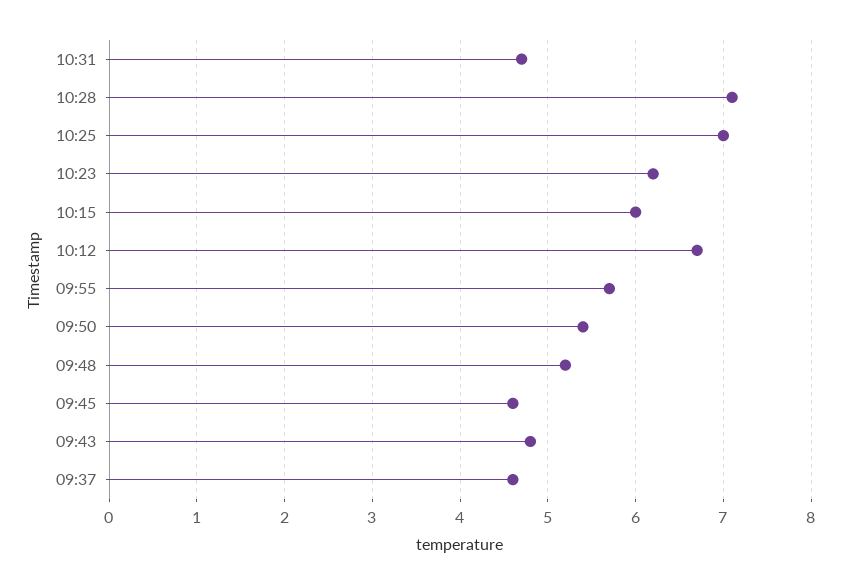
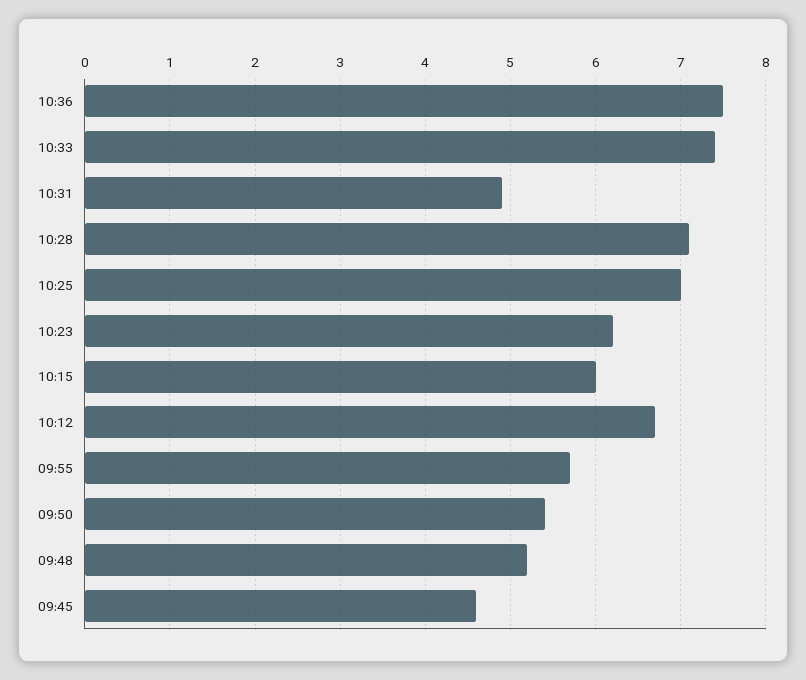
10:31: 4.7 -> 4.9
09:43: 4.8 -> none
09:37: 4.6 -> none
10:36: none -> 7.5
10:33: none -> 7.4

